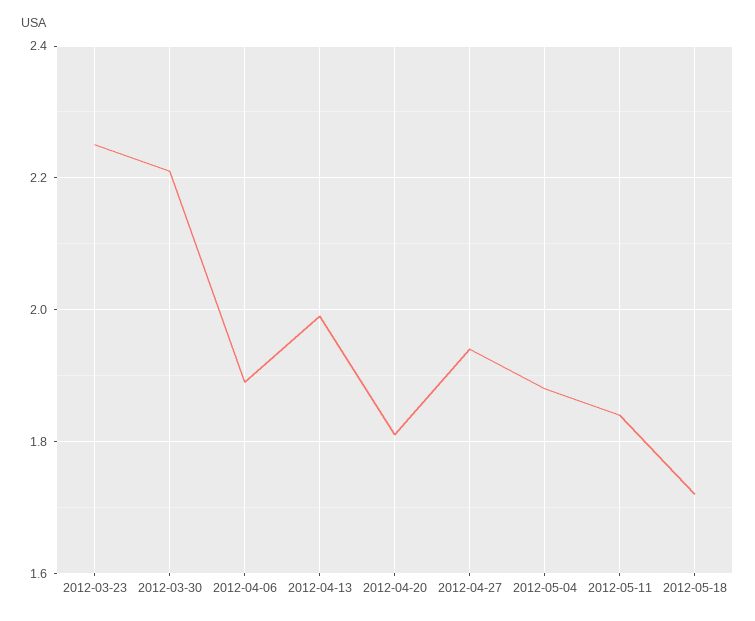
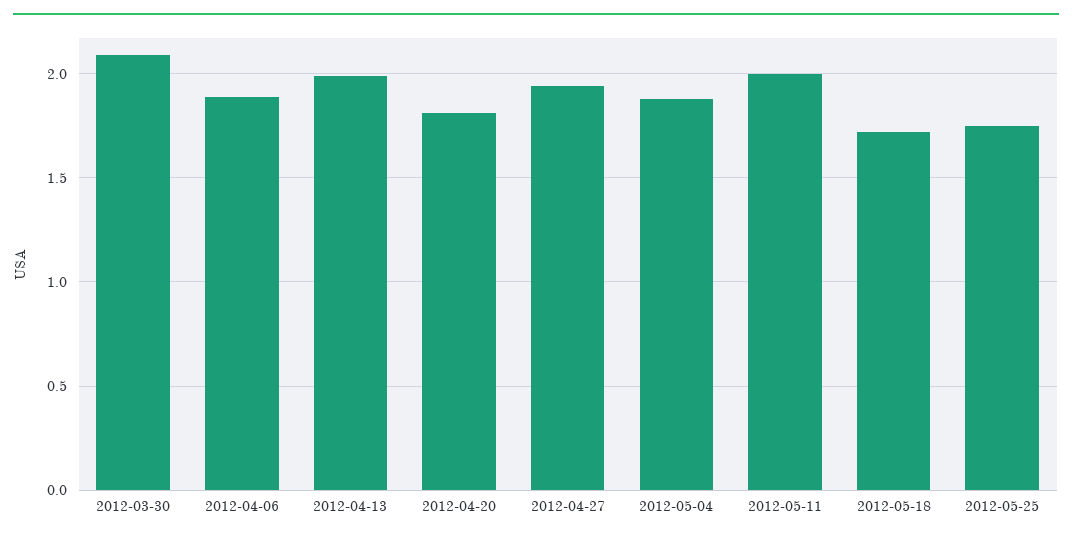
2012-03-23: 2.25 -> none
2012-03-30: 2.2 -> 2.1
2012-05-11: 1.85 -> 2
2012-05-25: none -> 1.75

